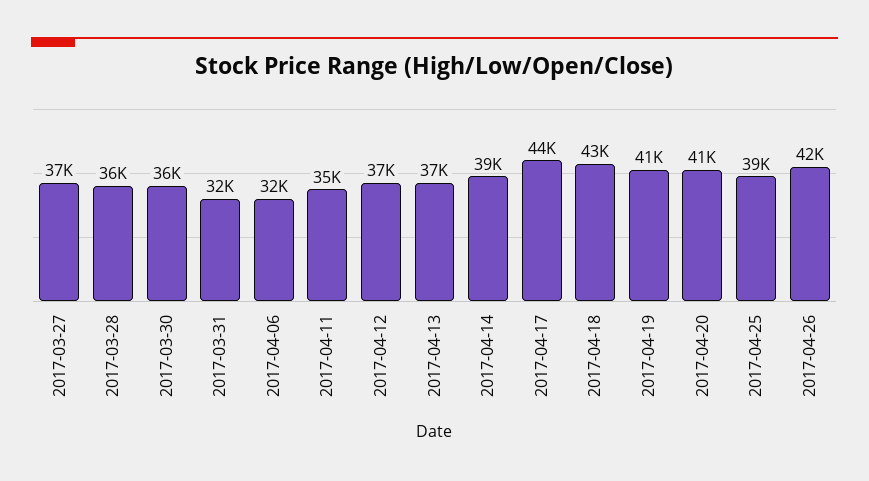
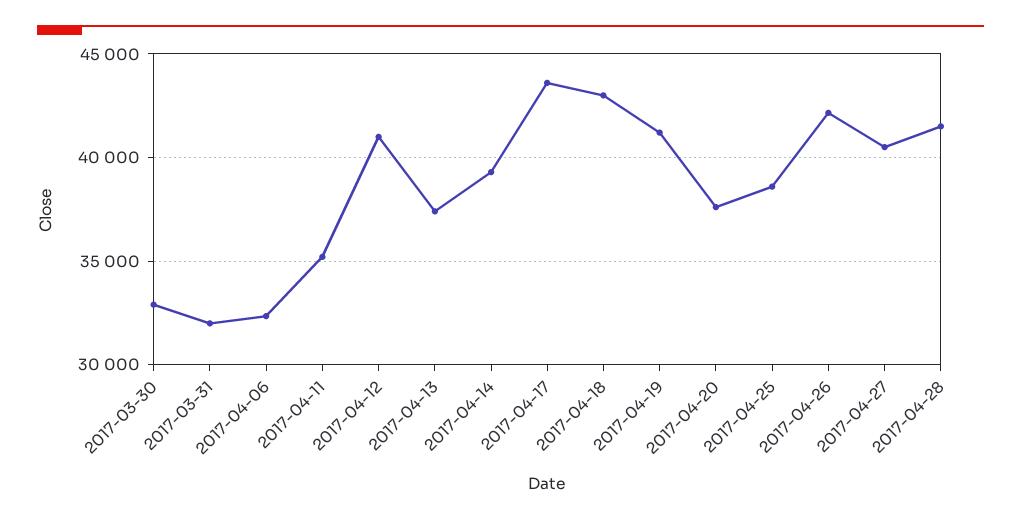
2017-03-27: 37000 -> none
2017-03-28: 36000 -> none
2017-03-30: 36000 -> 33000
2017-04-12: 37000 -> 41000
2017-04-20: 41000 -> 37500
2017-04-27: none -> 40500
2017-04-28: none -> 41500

